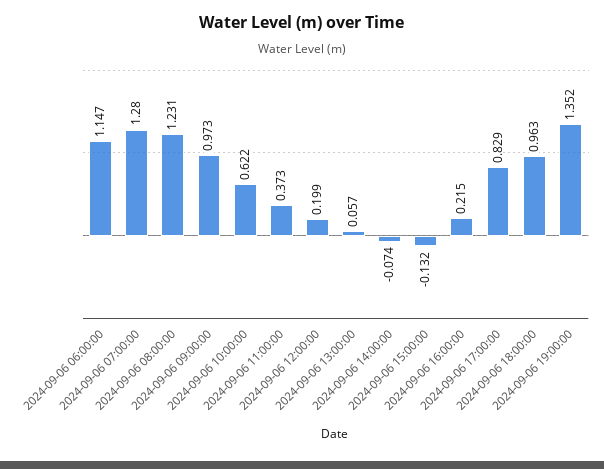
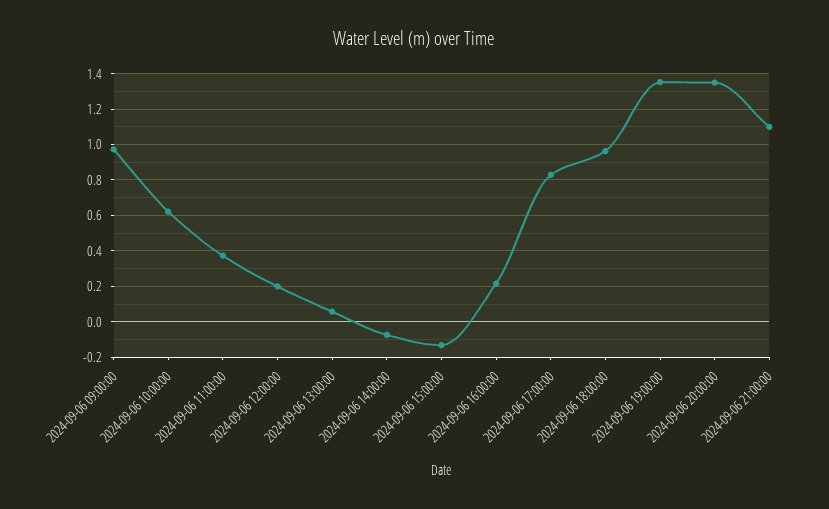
2024-09-06 06:00:00: 1.147 -> none
2024-09-06 07:00:00: 1.28 -> none
2024-09-06 08:00:00: 1.231 -> none
2024-09-06 20:00:00: none -> 1.35
2024-09-06 21:00:00: none -> 1.1

